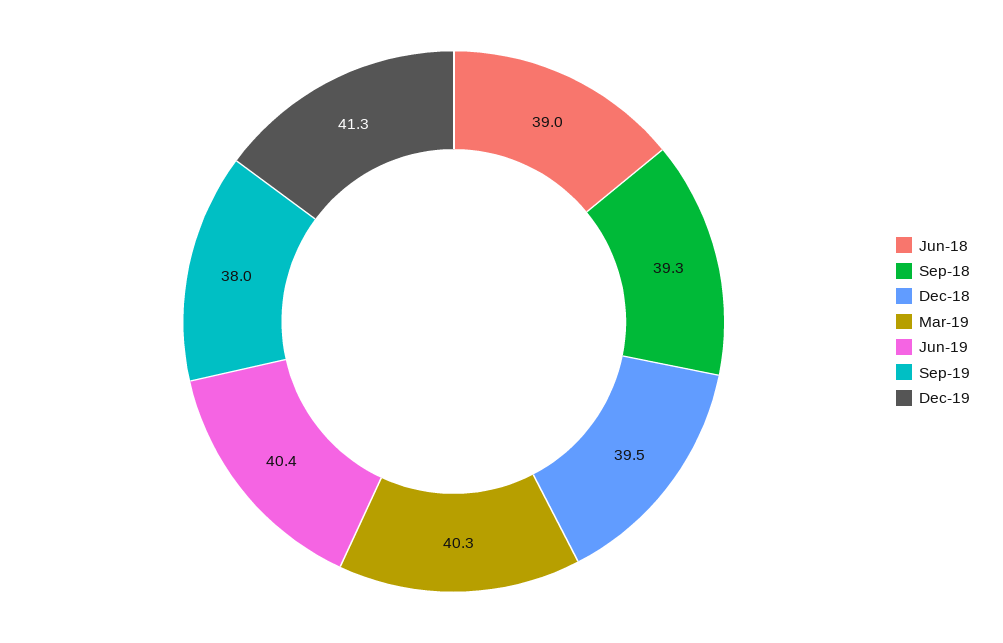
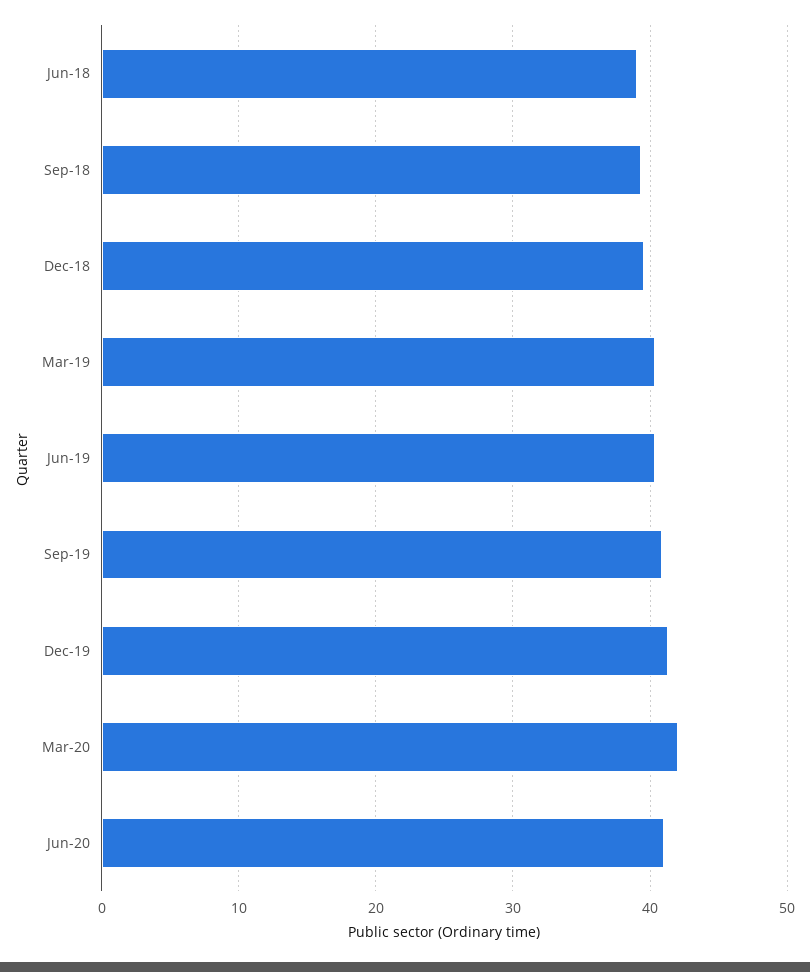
Sep-19: 38 -> 41
Mar-20: none -> 42
Jun-20: none -> 41

